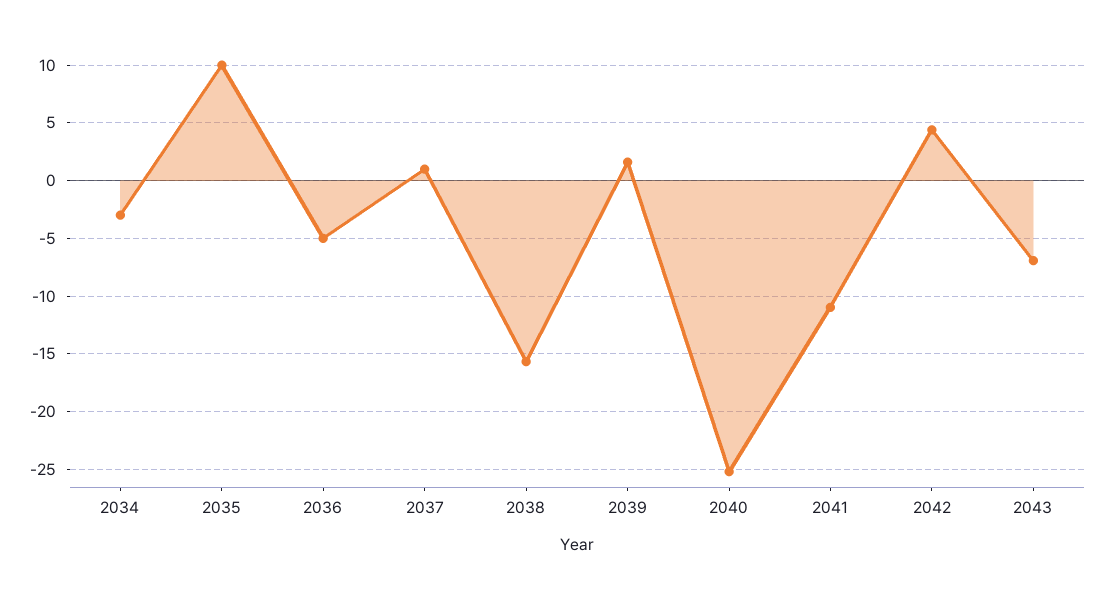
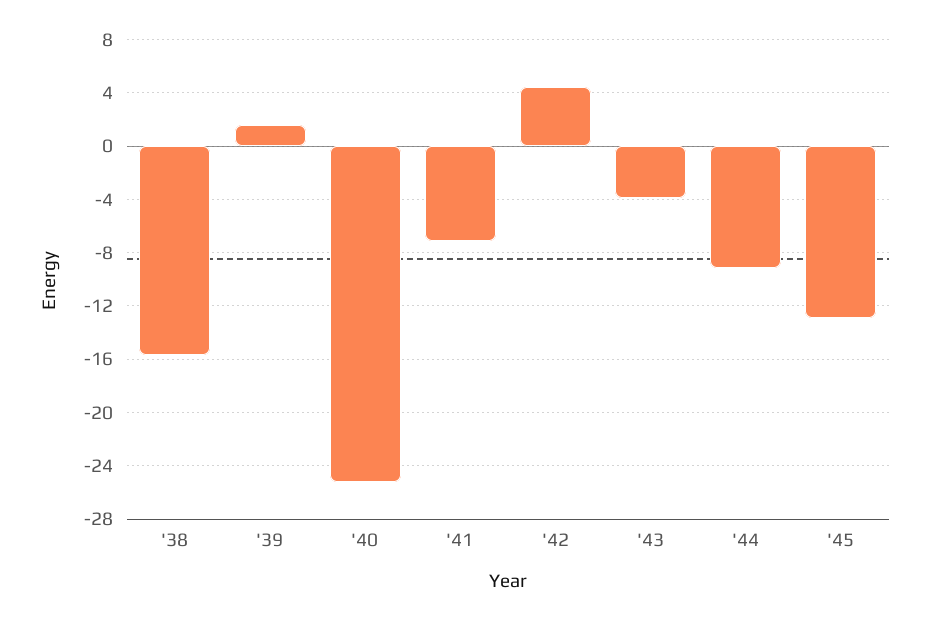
2034: -3 -> none
2035: 10 -> none
2036: -5 -> none
2037: 1 -> none
2041: -11 -> -7
2043: -7 -> -4
'44: none -> -9
'45: none -> -13

